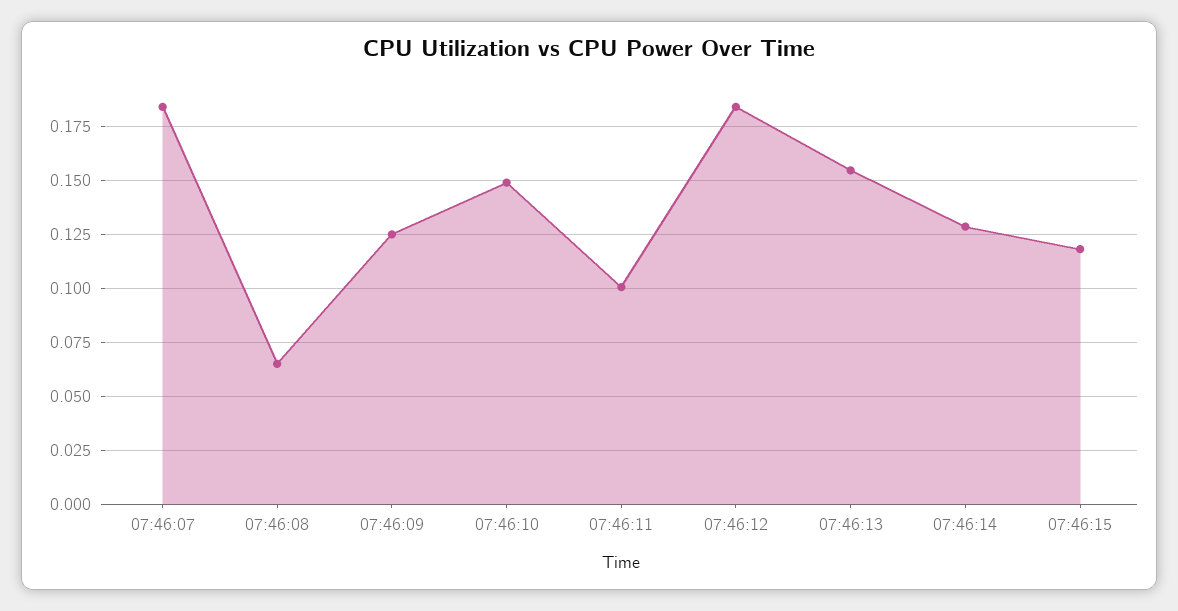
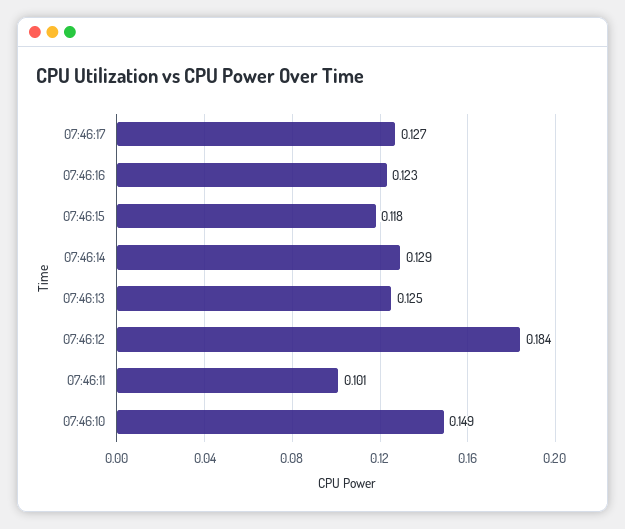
07:46:07: 0.185 -> none
07:46:08: 0.065 -> none
07:46:09: 0.125 -> none
07:46:13: 0.155 -> 0.125
07:46:17: none -> 0.127
07:46:16: none -> 0.123

